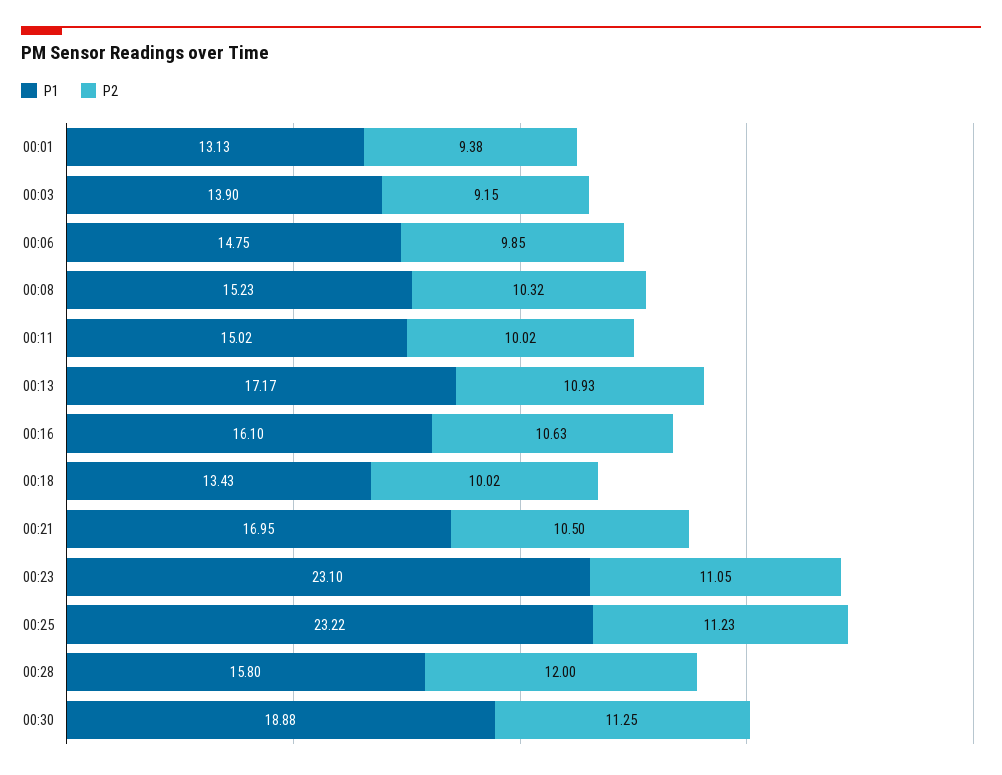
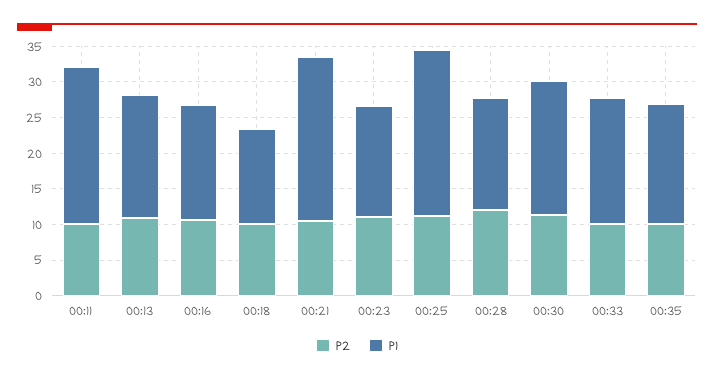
P1, 00:01: 13.13 -> none
P2, 00:01: 9.38 -> none
P1, 00:03: 13.9 -> none
P2, 00:03: 9.15 -> none
P1, 00:06: 14.75 -> none
P2, 00:06: 9.85 -> none
P1, 00:08: 15.23 -> none
P2, 00:08: 10.32 -> none
P1, 00:11: 15.02 -> 22.5
P1, 00:21: 16.95 -> 22.5
P1, 00:23: 23.1 -> 15
P2, 00:33: none -> 10
P1, 00:33: none -> 17.5
P2, 00:35: none -> 10
P1, 00:35: none -> 17.5

